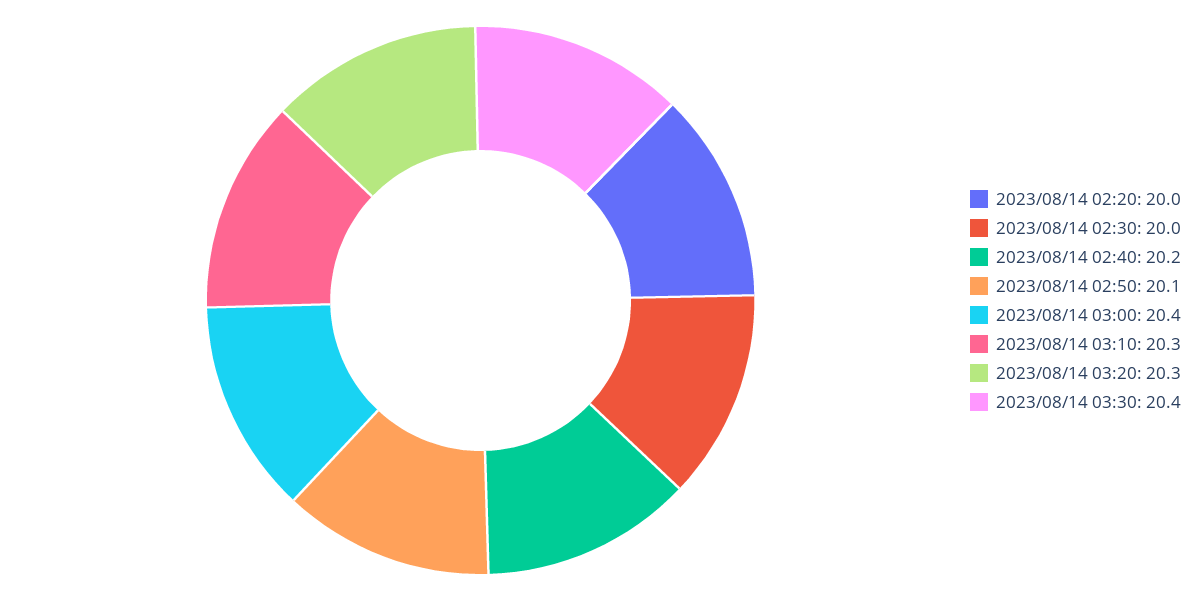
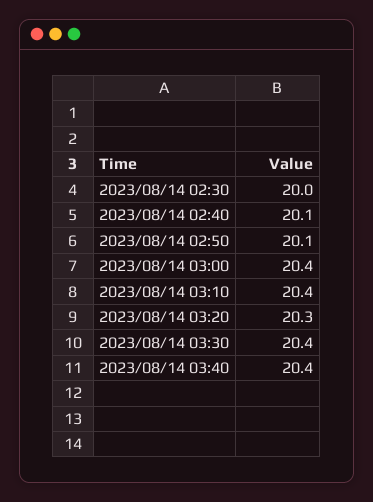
2023/08/14 02:20: 20 -> none
2023/08/14 02:40: 20.2 -> 20.1
2023/08/14 03:10: 20.3 -> 20.4
2023/08/14 03:40: none -> 20.4

